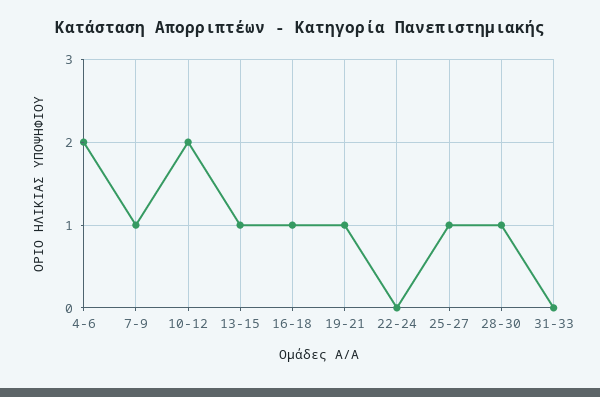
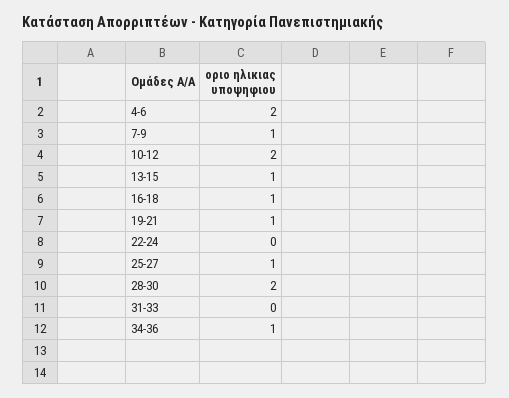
28-30: 1 -> 2
34-36: none -> 1

